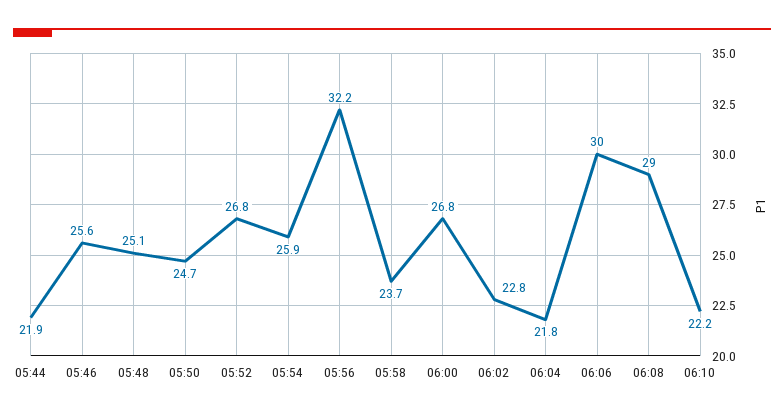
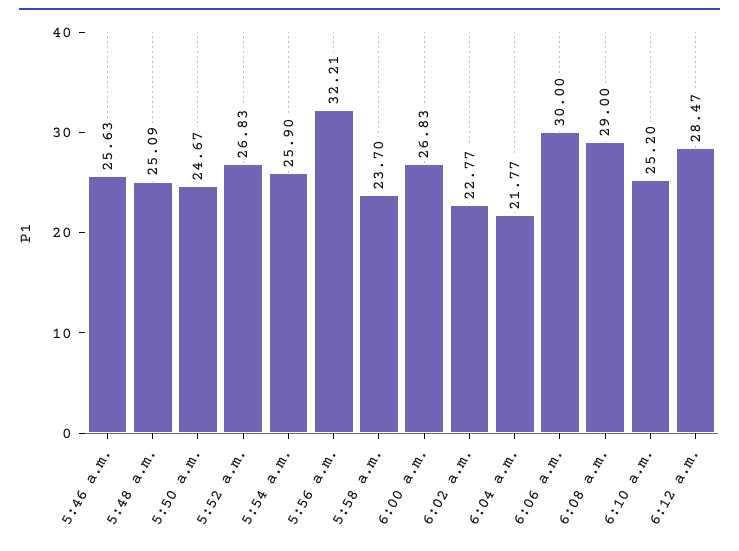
05:44: 21.9 -> none
06:10: 22.2 -> 25.2
6:12 a.m.: none -> 28.47

